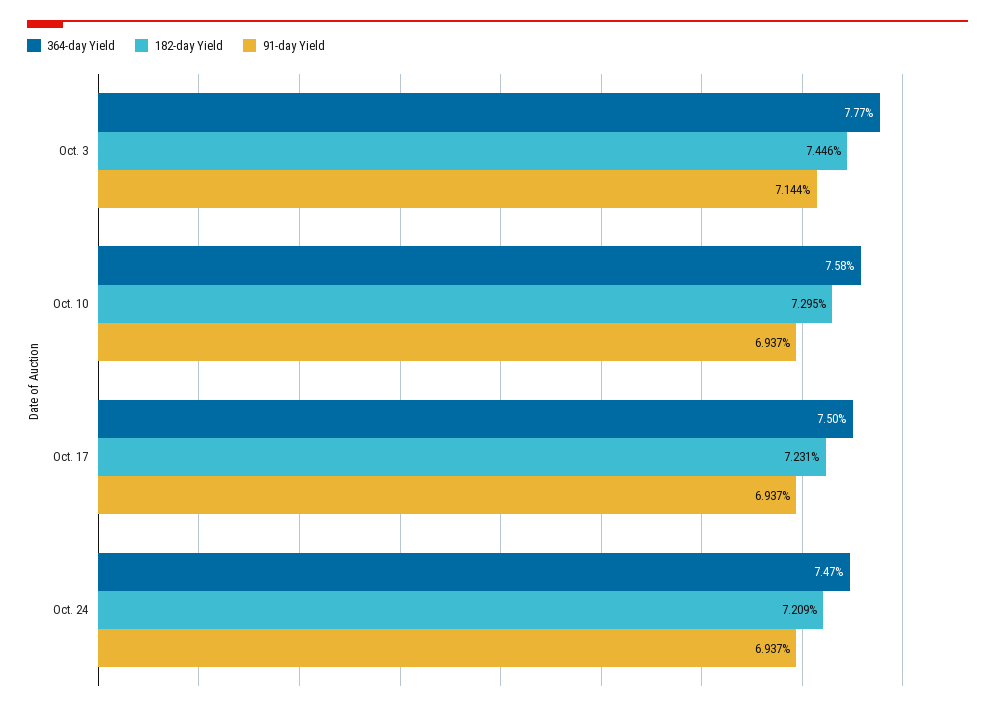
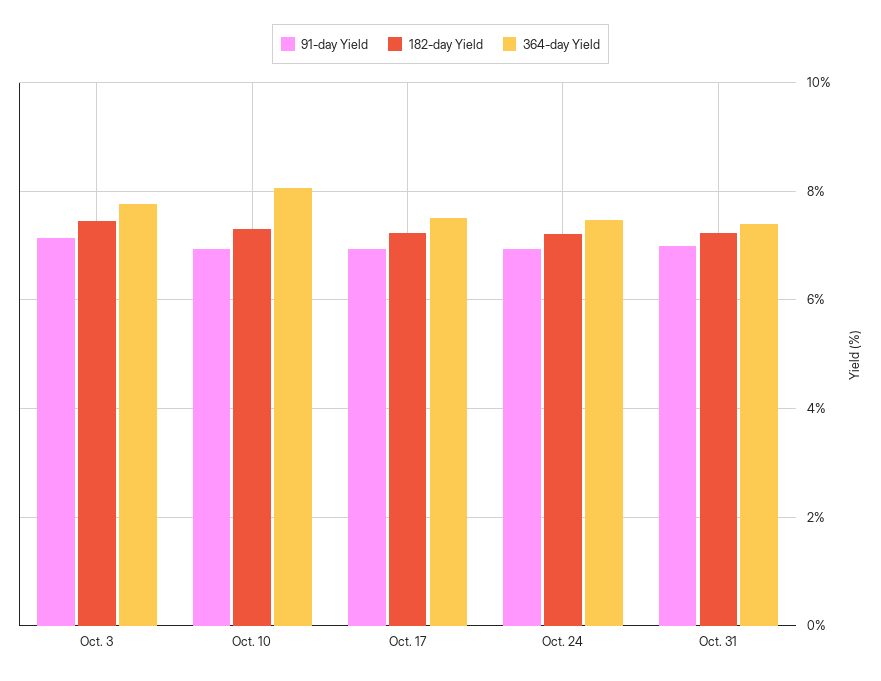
364-day Yield, Oct. 10: 7.58 -> 8
91-day Yield, Oct. 31: none -> 7
182-day Yield, Oct. 31: none -> 7.2
364-day Yield, Oct. 31: none -> 7.4

